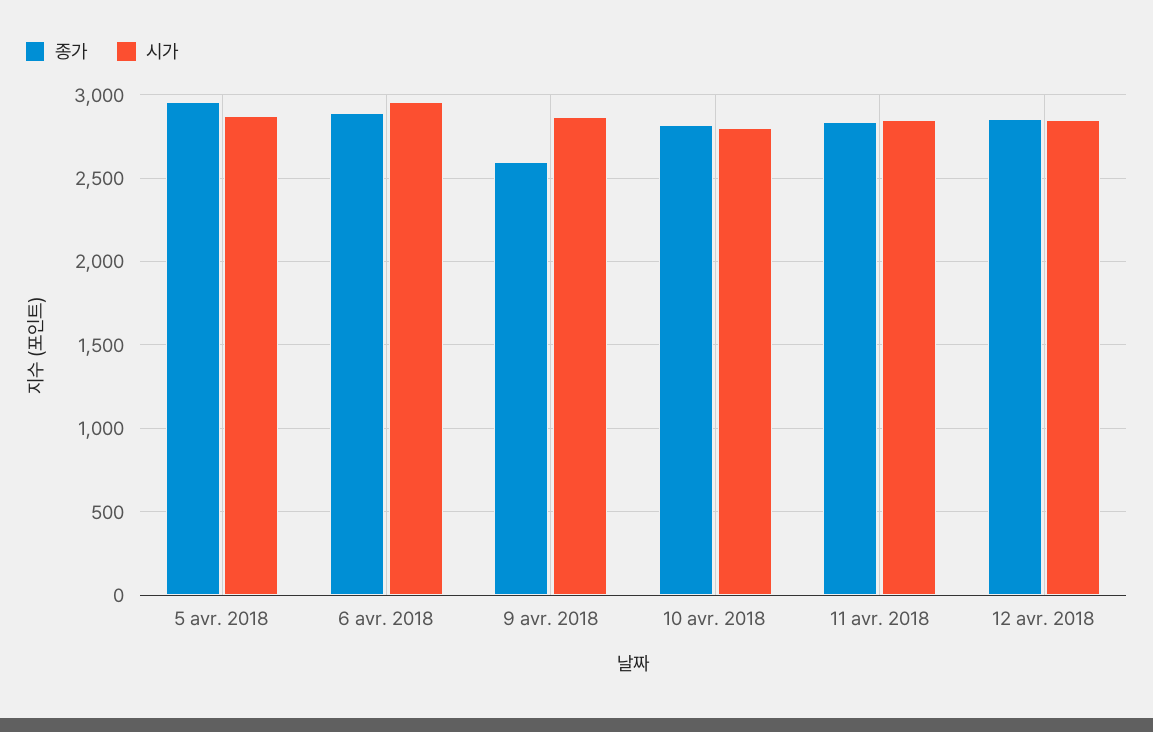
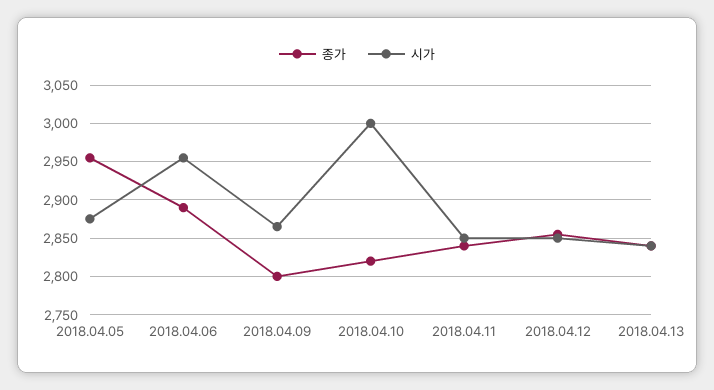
종가, 9 avr. 2018: 2600 -> 2800
시가, 10 avr. 2018: 2800 -> 3000
종가, 2018.04.13: none -> 2840
시가, 2018.04.13: none -> 2840

